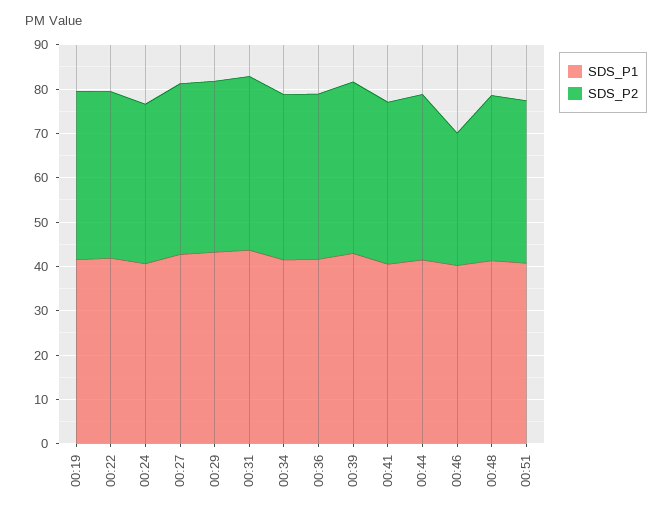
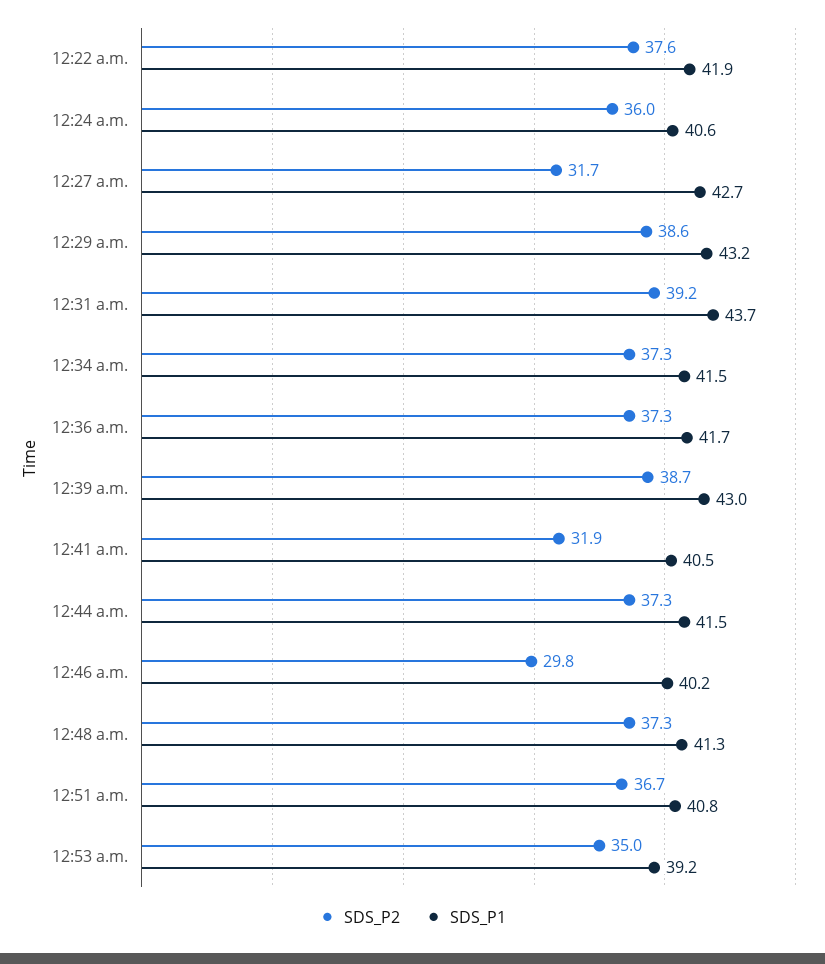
SDS_P1, 00:19: 42 -> none
SDS_P2, 00:19: 38 -> none
SDS_P2, 00:27: 38 -> 31.7
SDS_P2, 00:41: 36 -> 31.9
SDS_P2, 12:53 a.m.: none -> 35
SDS_P1, 12:53 a.m.: none -> 39.2

